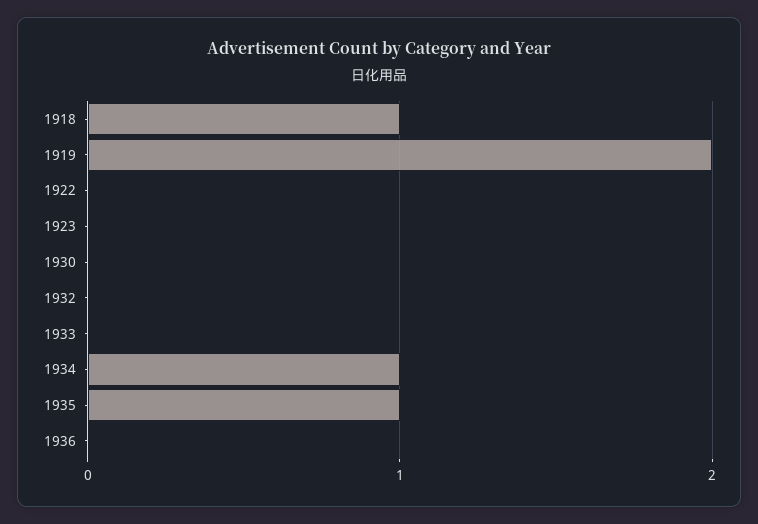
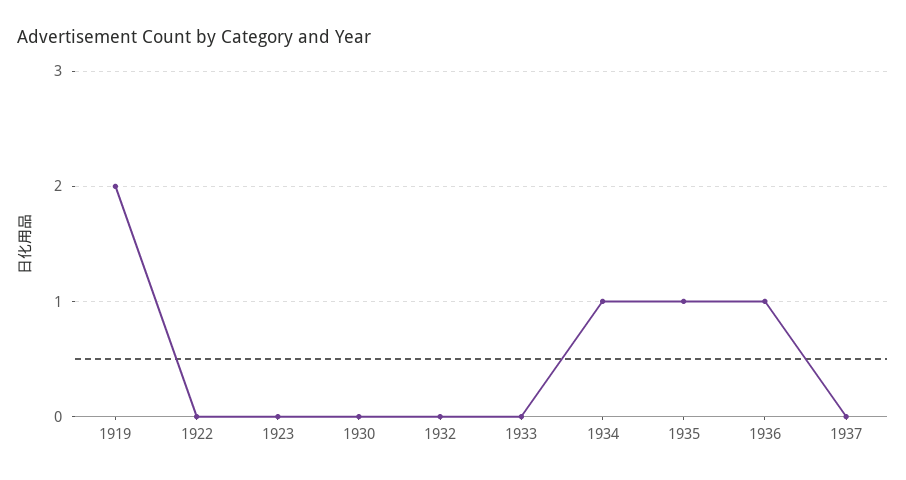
1918: 1 -> none
1936: 0 -> 1
1937: none -> 0

